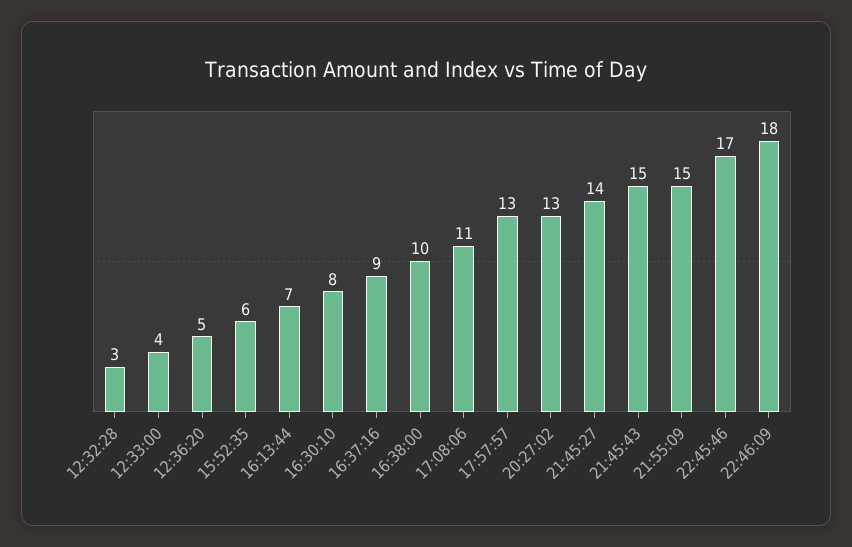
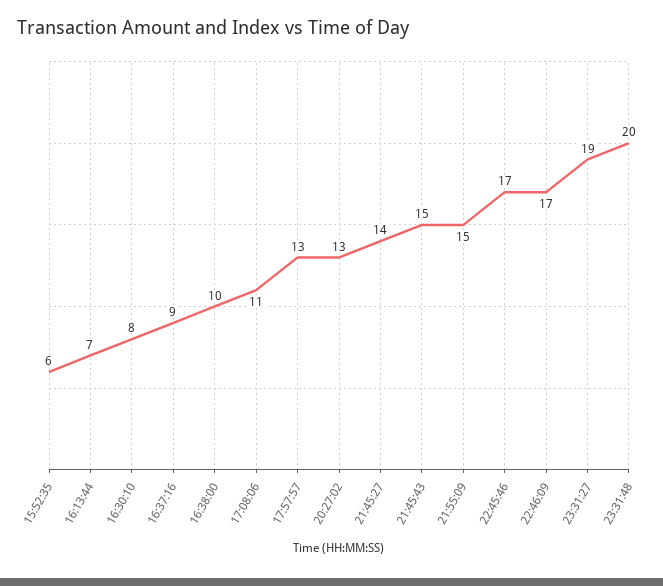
12:32:28: 3 -> none
12:33:00: 4 -> none
12:36:20: 5 -> none
22:46:09: 18 -> 17
23:31:27: none -> 19
23:31:48: none -> 20

